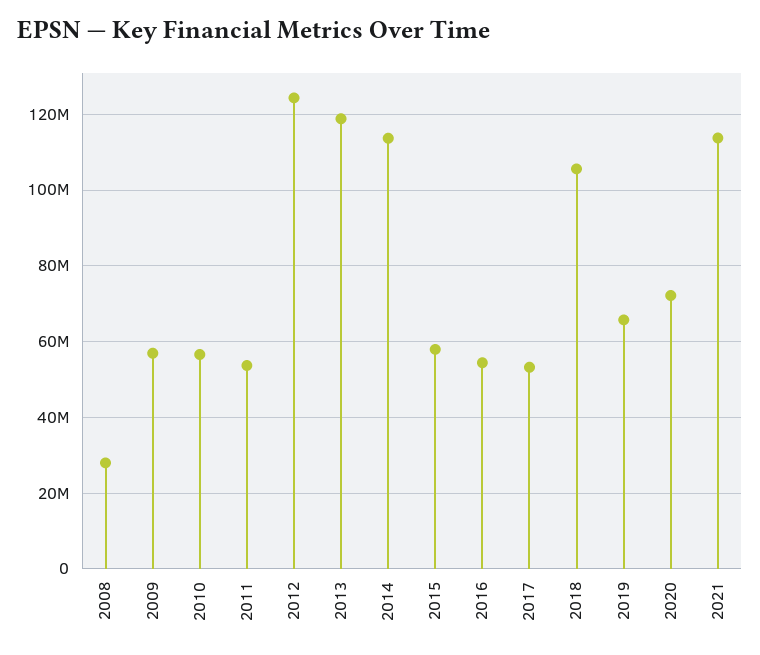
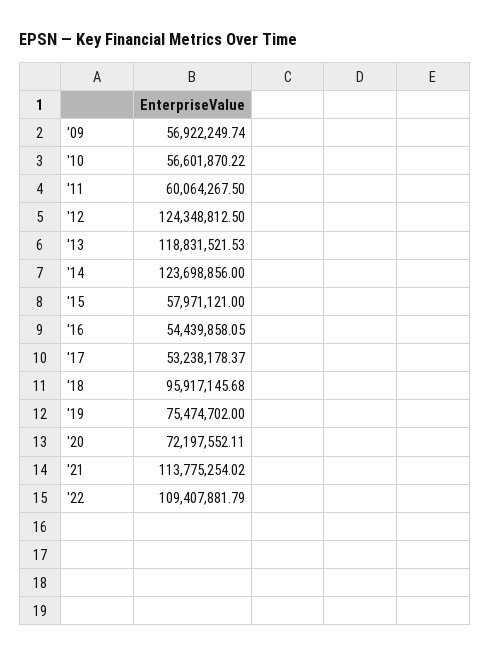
2008: 28000000 -> none
2011: 54000000 -> 60064267.5
2014: 114000000 -> 123698856
2018: 106000000 -> 95917145.68
2019: 66000000 -> 75474702
'22: none -> 109407881.79

